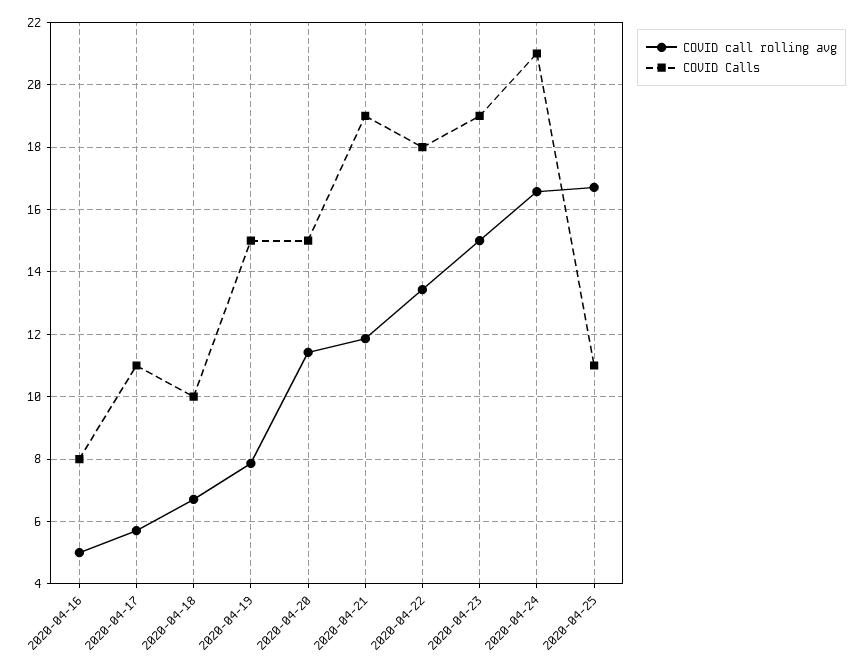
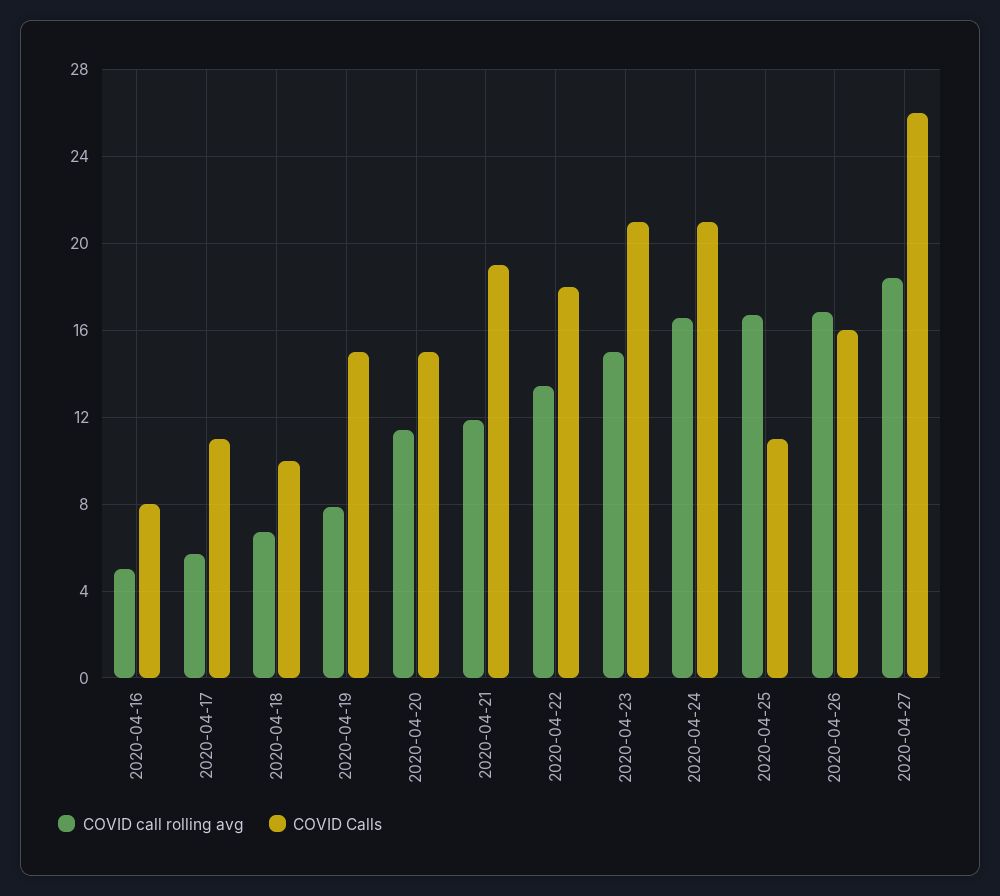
COVID Calls, 2020-04-23: 19 -> 21
COVID call rolling avg, 2020-04-26: none -> 17
COVID Calls, 2020-04-26: none -> 16
COVID call rolling avg, 2020-04-27: none -> 18.5
COVID Calls, 2020-04-27: none -> 26

